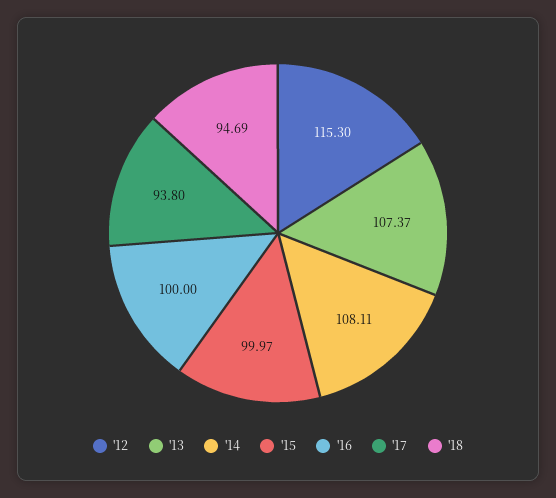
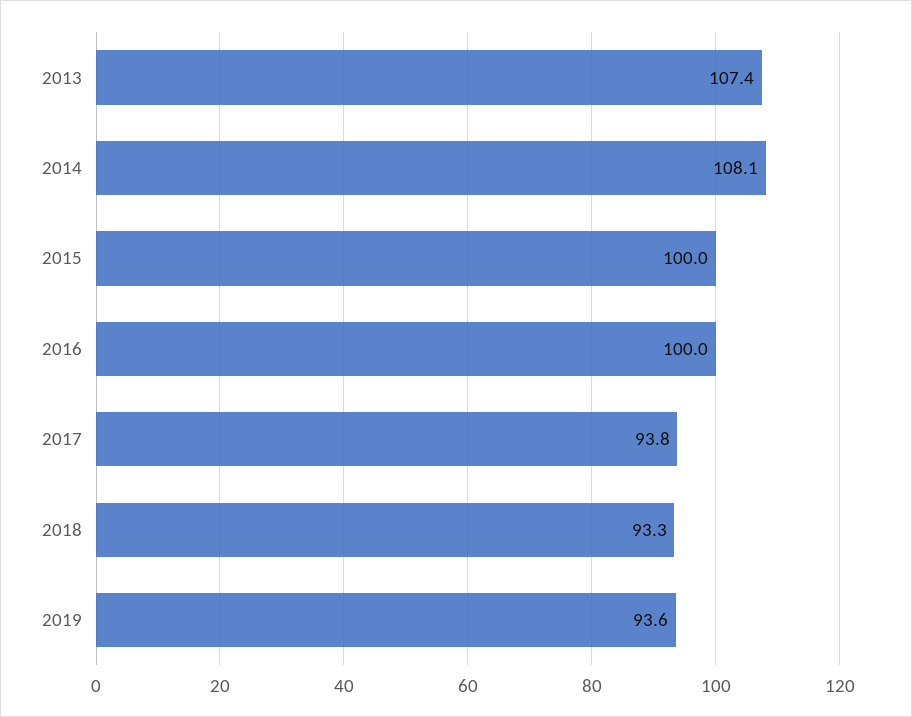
'12: 115.3 -> none
'18: 94.69 -> 93.3
2019: none -> 93.6

